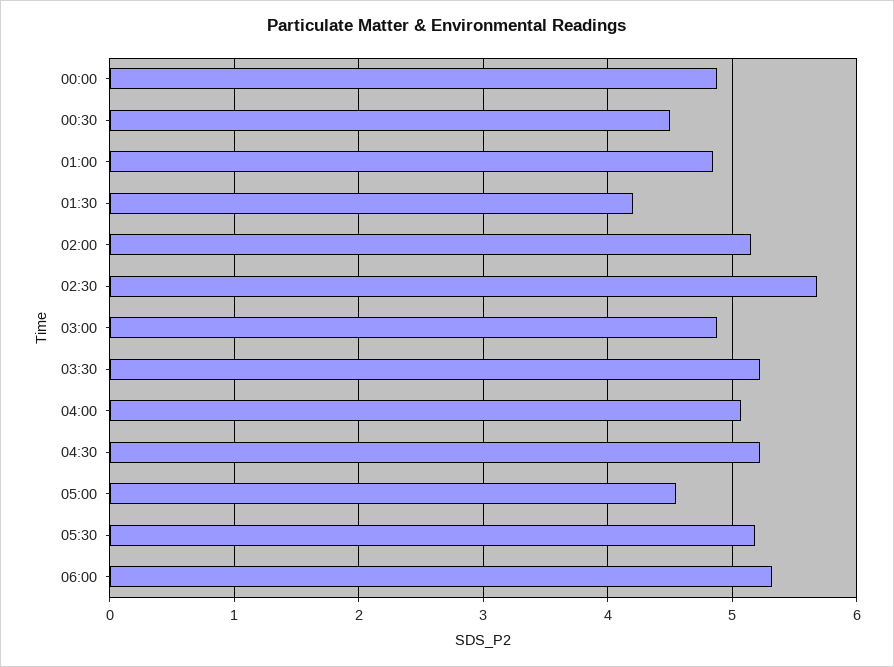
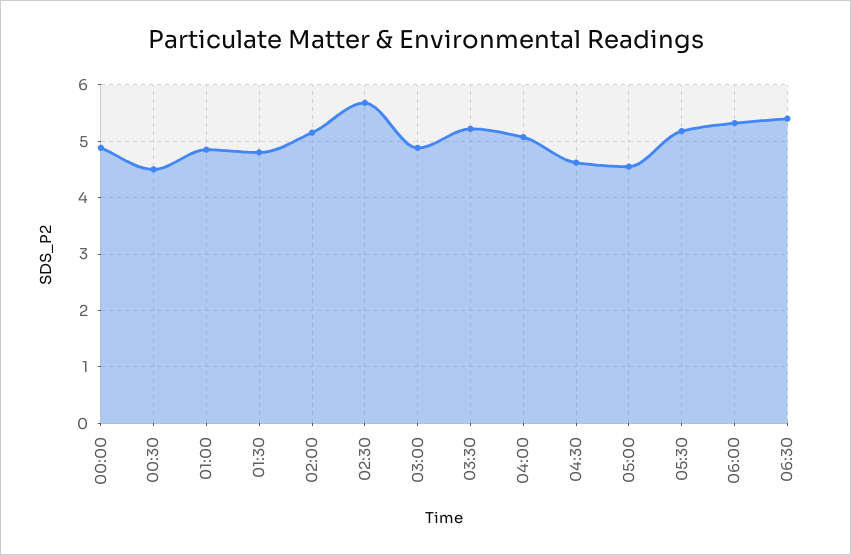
01:30: 4.2 -> 4.8
04:30: 5.2 -> 4.6
06:30: none -> 5.4

